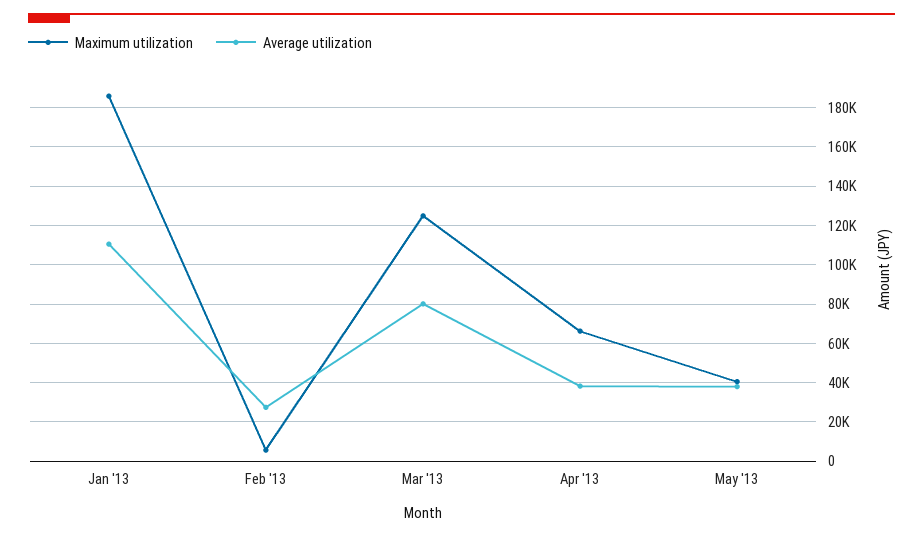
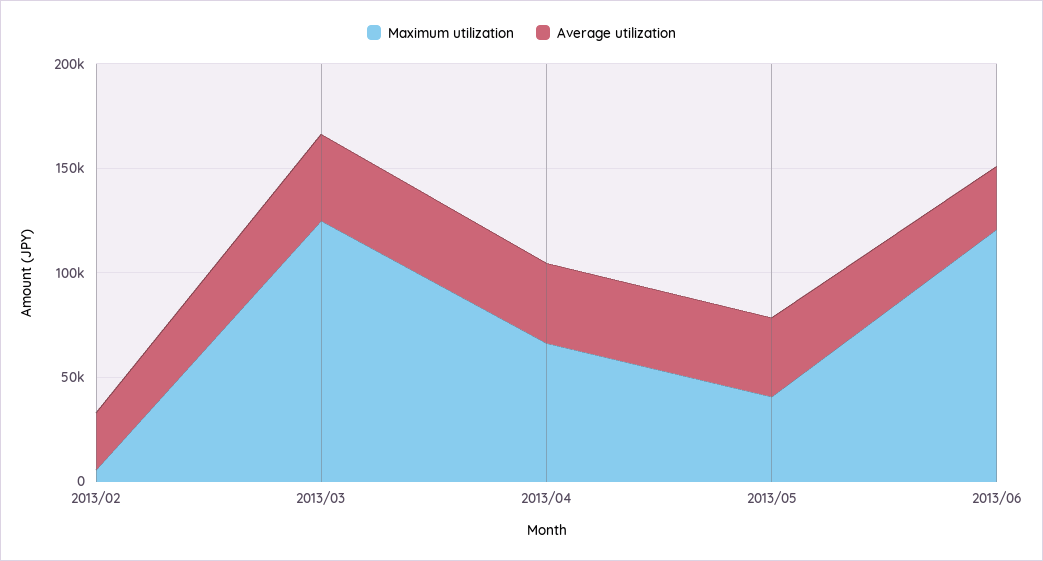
Maximum utilization, Jan '13: 185000 -> none
Average utilization, Jan '13: 110000 -> none
Average utilization, Mar '13: 80000 -> 40000
Maximum utilization, 2013/06: none -> 120000
Average utilization, 2013/06: none -> 30000

